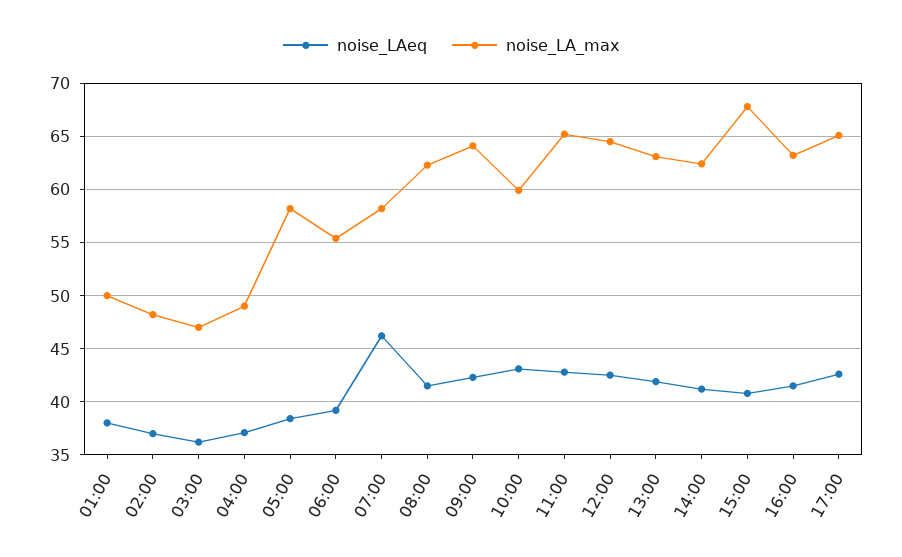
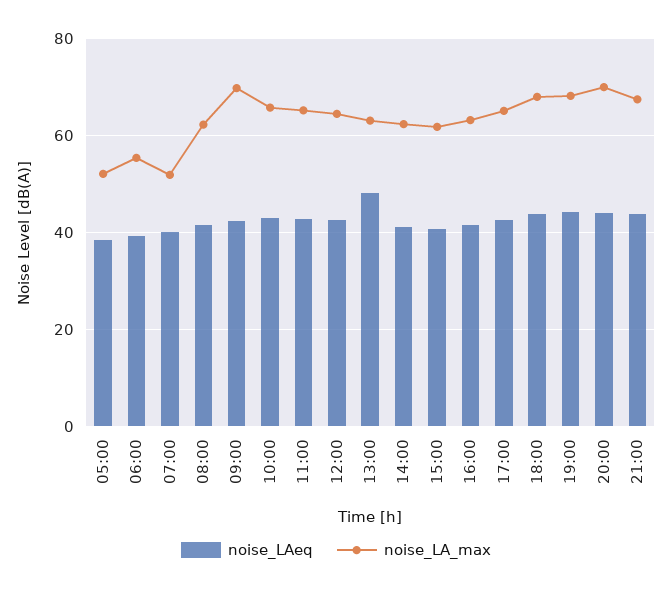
noise_LAeq, 01:00: 38 -> none
noise_LA_max, 01:00: 50 -> none
noise_LAeq, 02:00: 37 -> none
noise_LA_max, 02:00: 48 -> none
noise_LAeq, 03:00: 36 -> none
noise_LA_max, 03:00: 47 -> none
noise_LAeq, 04:00: 37 -> none
noise_LA_max, 04:00: 49 -> none
noise_LA_max, 05:00: 58 -> 52
noise_LAeq, 07:00: 46 -> 40
noise_LA_max, 07:00: 58 -> 52
noise_LA_max, 09:00: 64 -> 70
noise_LA_max, 10:00: 60 -> 66
noise_LAeq, 13:00: 42 -> 48
noise_LA_max, 15:00: 68 -> 62
noise_LAeq, 18:00: none -> 44
noise_LA_max, 18:00: none -> 68
noise_LAeq, 19:00: none -> 44
noise_LA_max, 19:00: none -> 68
noise_LAeq, 20:00: none -> 44
noise_LA_max, 20:00: none -> 70
noise_LAeq, 21:00: none -> 44
noise_LA_max, 21:00: none -> 68

